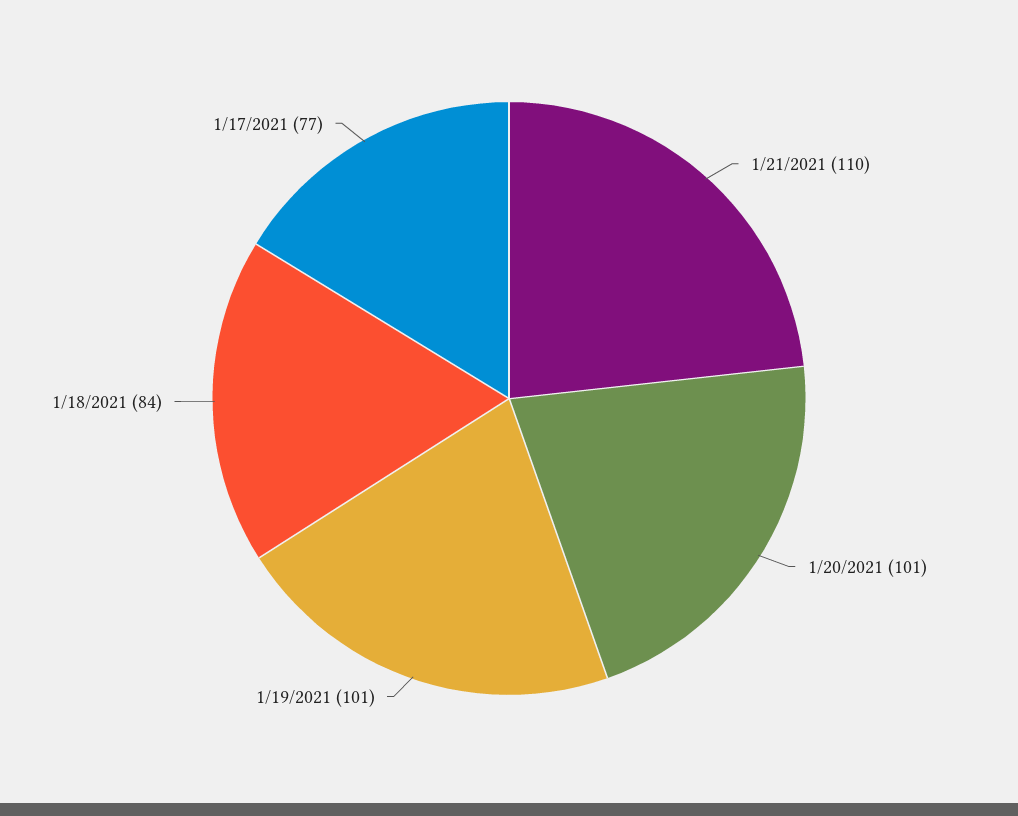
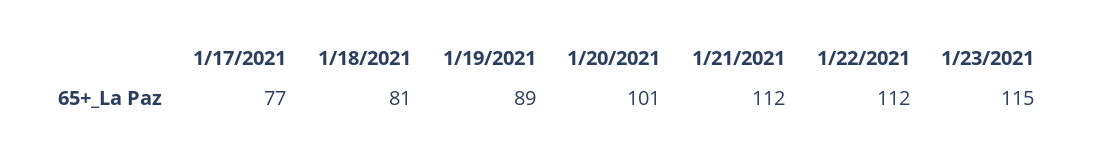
1/21/2021: 110 -> 112
1/19/2021: 101 -> 89
1/18/2021: 84 -> 81
1/22/2021: none -> 112
1/23/2021: none -> 115

